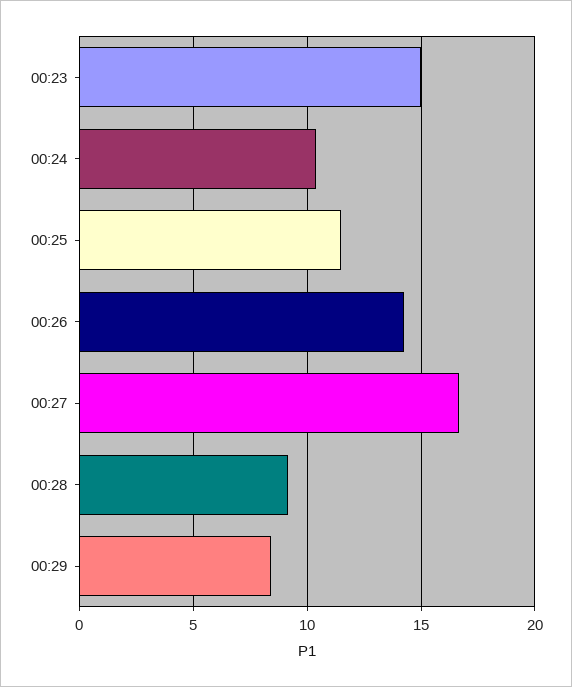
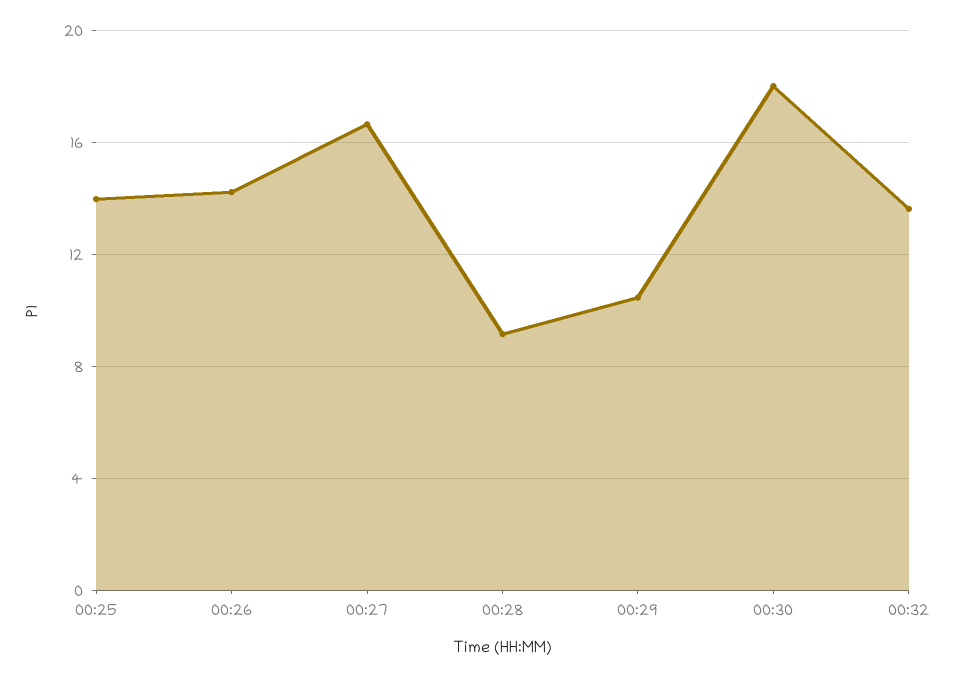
00:23: 15 -> none
00:24: 10.5 -> none
00:25: 11.5 -> 14
00:29: 8.5 -> 10.5
00:30: none -> 18
00:32: none -> 13.5

